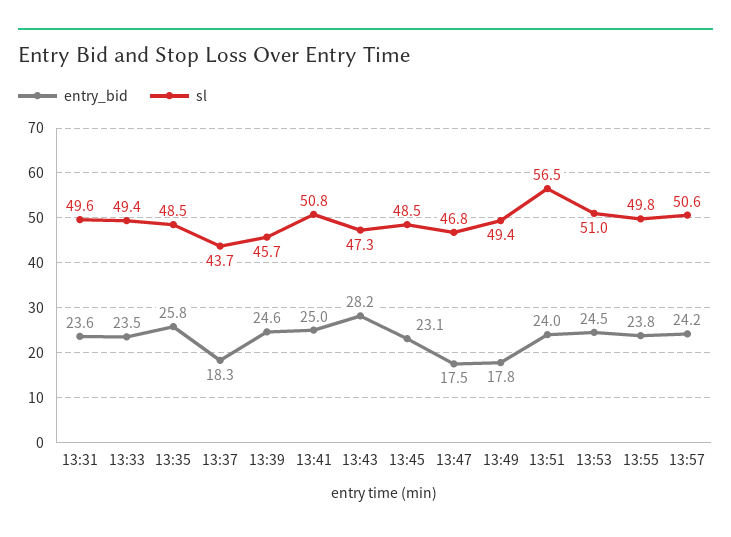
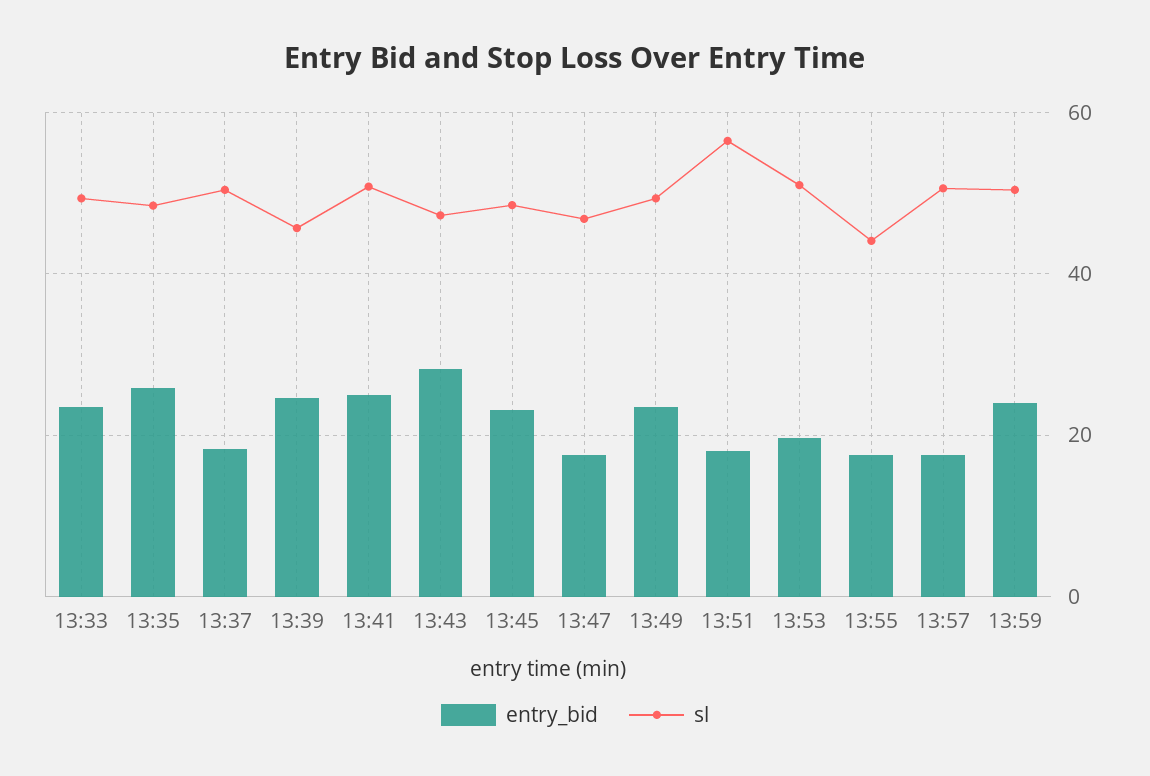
entry_bid, 13:31: 23.6 -> none
sl, 13:31: 49.6 -> none
sl, 13:37: 43.7 -> 50
entry_bid, 13:49: 17.8 -> 24
entry_bid, 13:51: 24 -> 18
entry_bid, 13:53: 24.5 -> 20
entry_bid, 13:55: 23.8 -> 18
sl, 13:55: 49.8 -> 44
entry_bid, 13:57: 24.2 -> 18
entry_bid, 13:59: none -> 24
sl, 13:59: none -> 50

